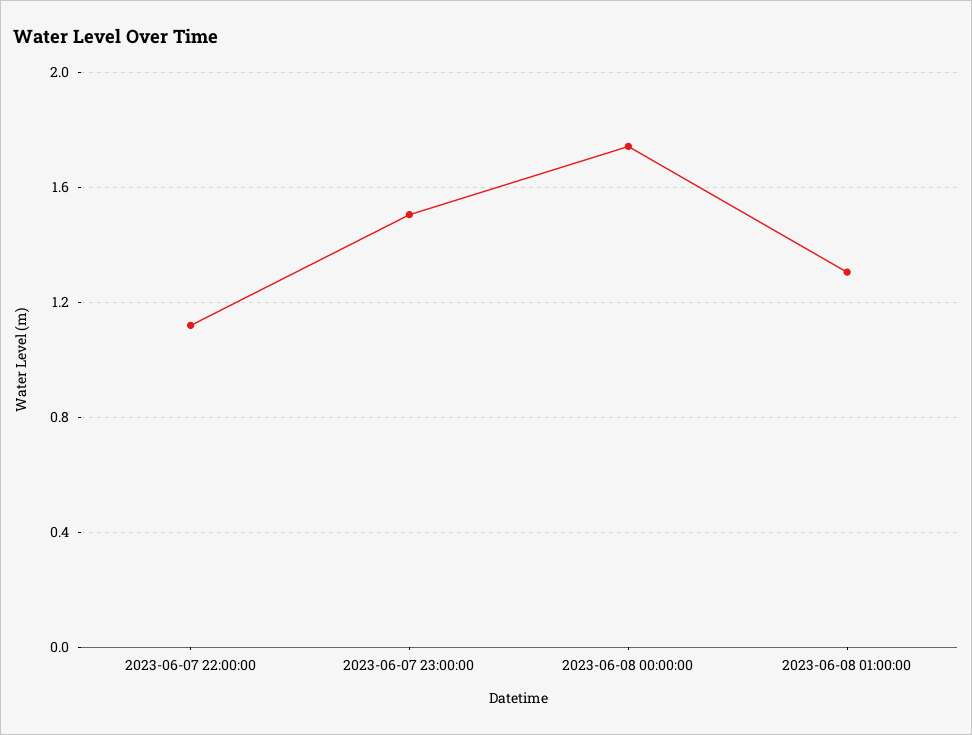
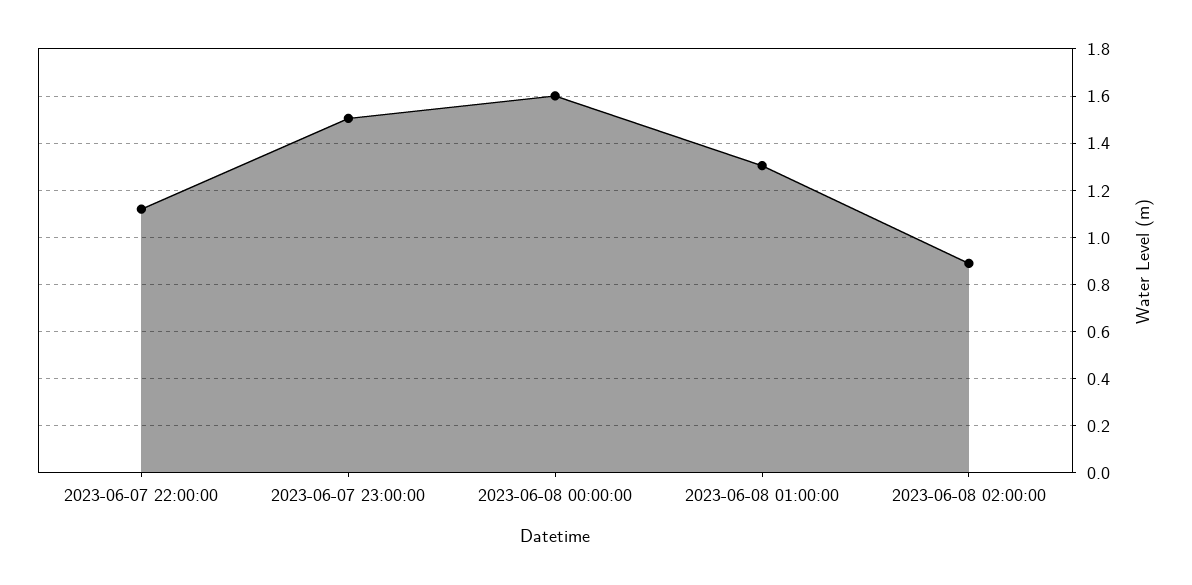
2023-06-08 00:00:00: 1.75 -> 1.6
2023-06-08 02:00:00: none -> 0.9

